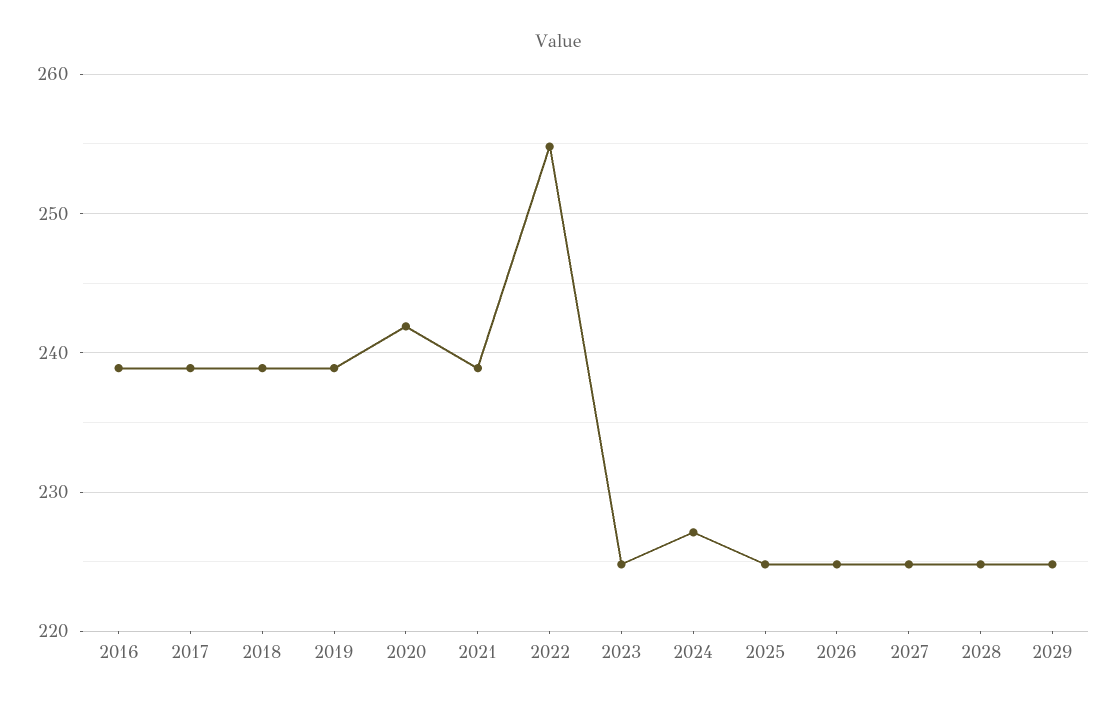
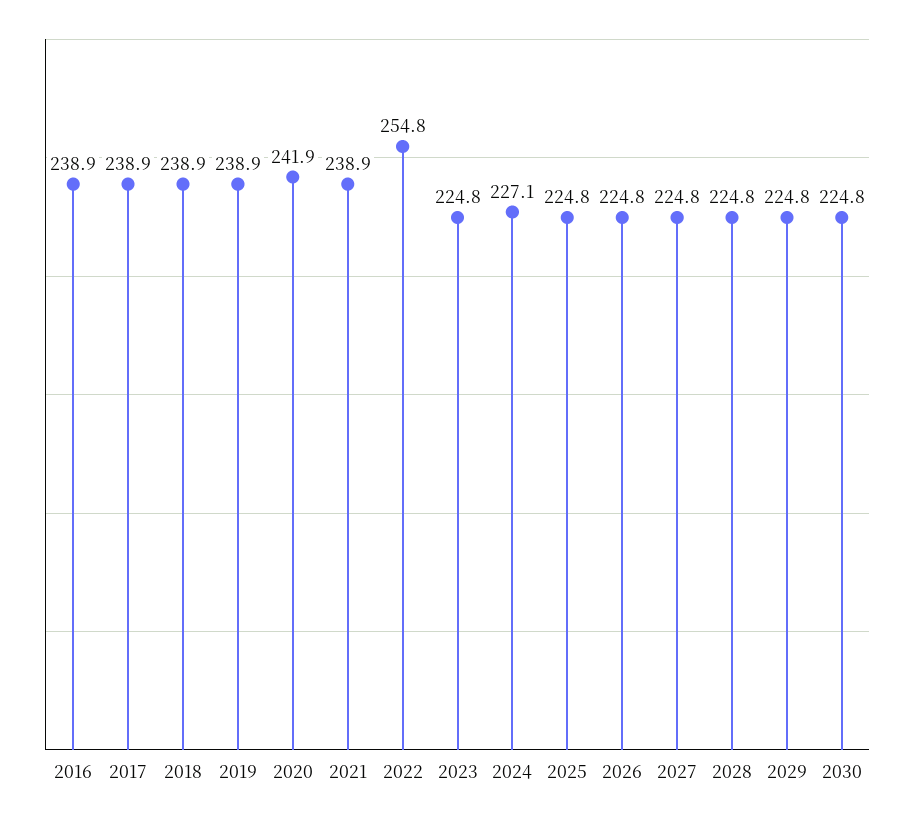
2030: none -> 224.8

